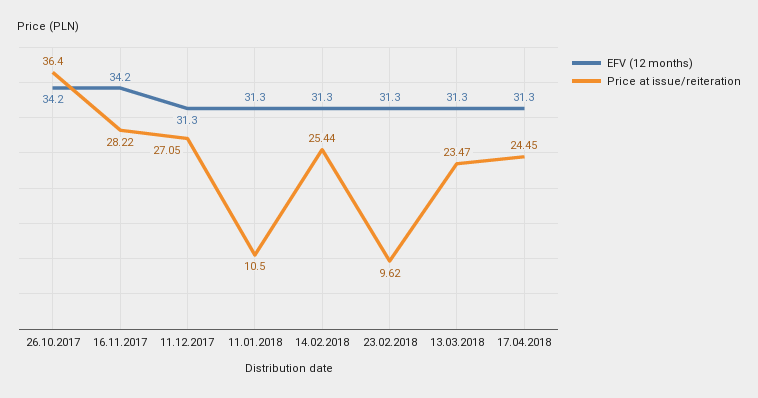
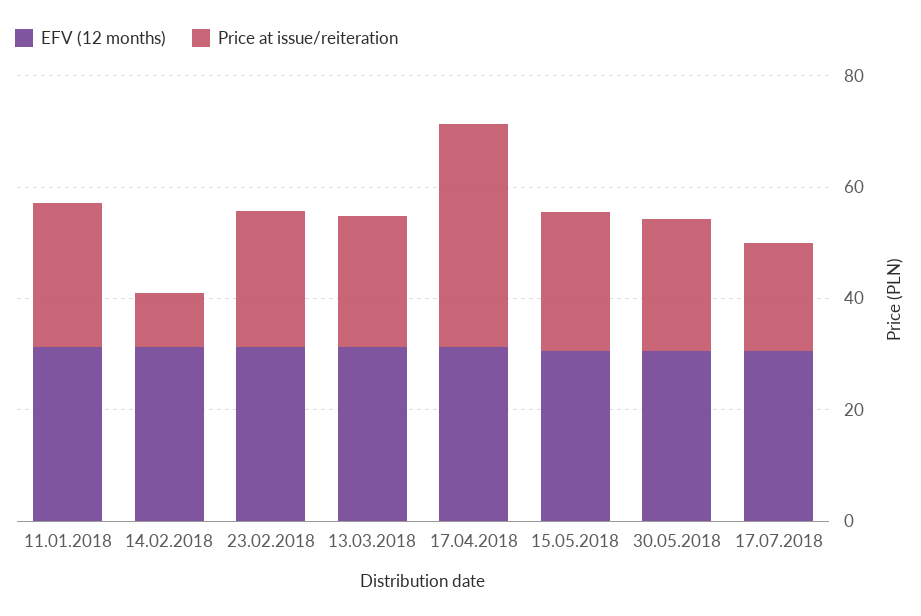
EFV (12 months), 26.10.2017: 34.2 -> none
Price at issue/reiteration, 26.10.2017: 36.4 -> none
EFV (12 months), 16.11.2017: 34.2 -> none
Price at issue/reiteration, 16.11.2017: 28.22 -> none
EFV (12 months), 11.12.2017: 31.3 -> none
Price at issue/reiteration, 11.12.2017: 27.05 -> none
Price at issue/reiteration, 11.01.2018: 10.5 -> 25
Price at issue/reiteration, 14.02.2018: 25.44 -> 10
Price at issue/reiteration, 23.02.2018: 9.62 -> 25
Price at issue/reiteration, 17.04.2018: 24.45 -> 40
EFV (12 months), 15.05.2018: none -> 30
Price at issue/reiteration, 15.05.2018: none -> 25
EFV (12 months), 30.05.2018: none -> 30
Price at issue/reiteration, 30.05.2018: none -> 25
EFV (12 months), 17.07.2018: none -> 30
Price at issue/reiteration, 17.07.2018: none -> 20

